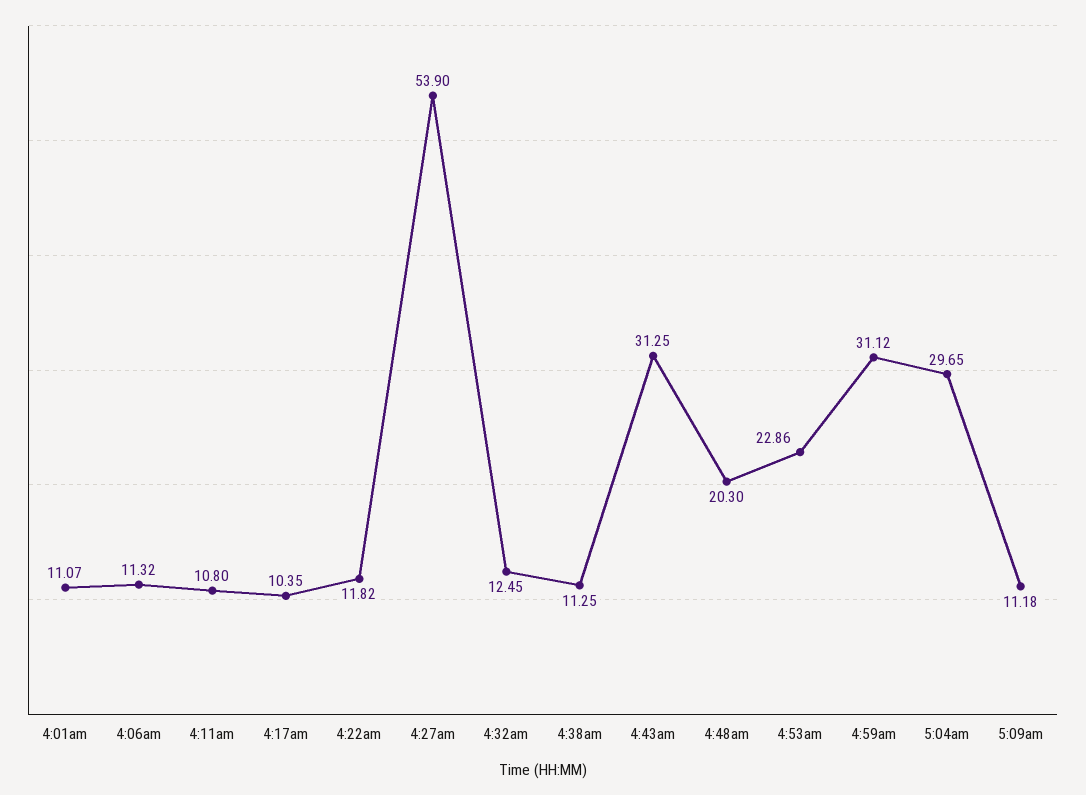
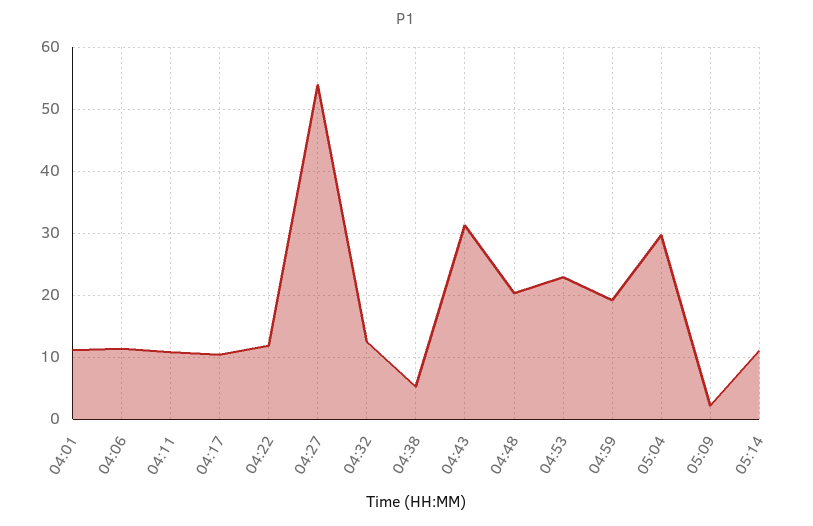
4:38am: 11.25 -> 5
4:59am: 31.12 -> 19
5:09am: 11.18 -> 2
05:14: none -> 11

